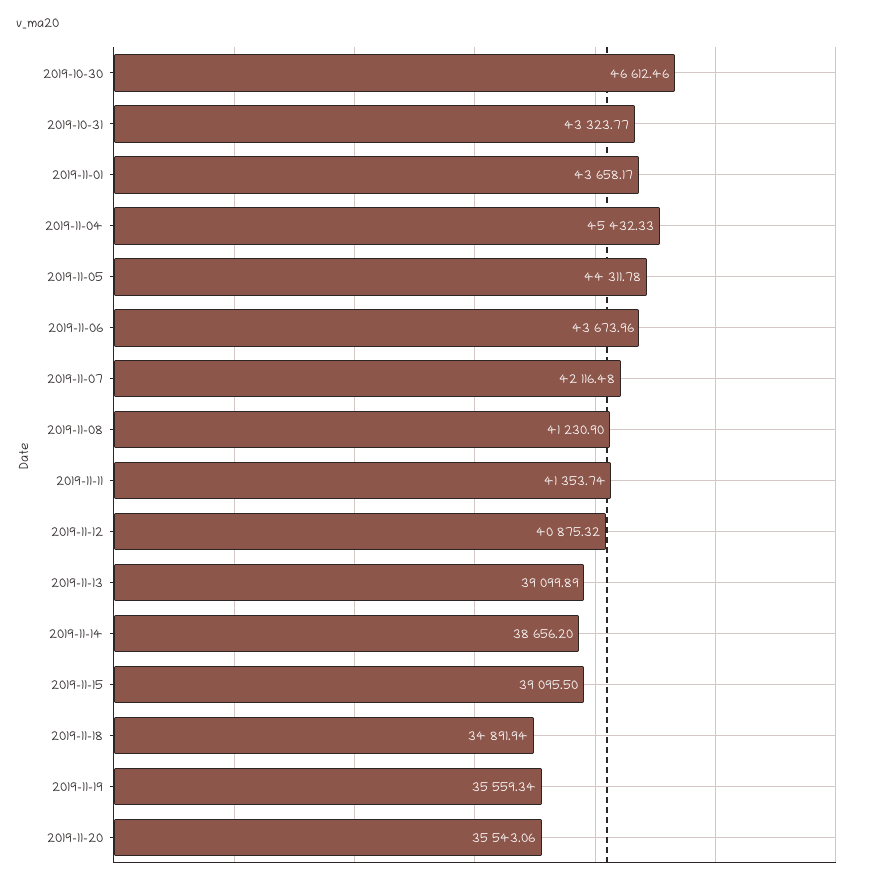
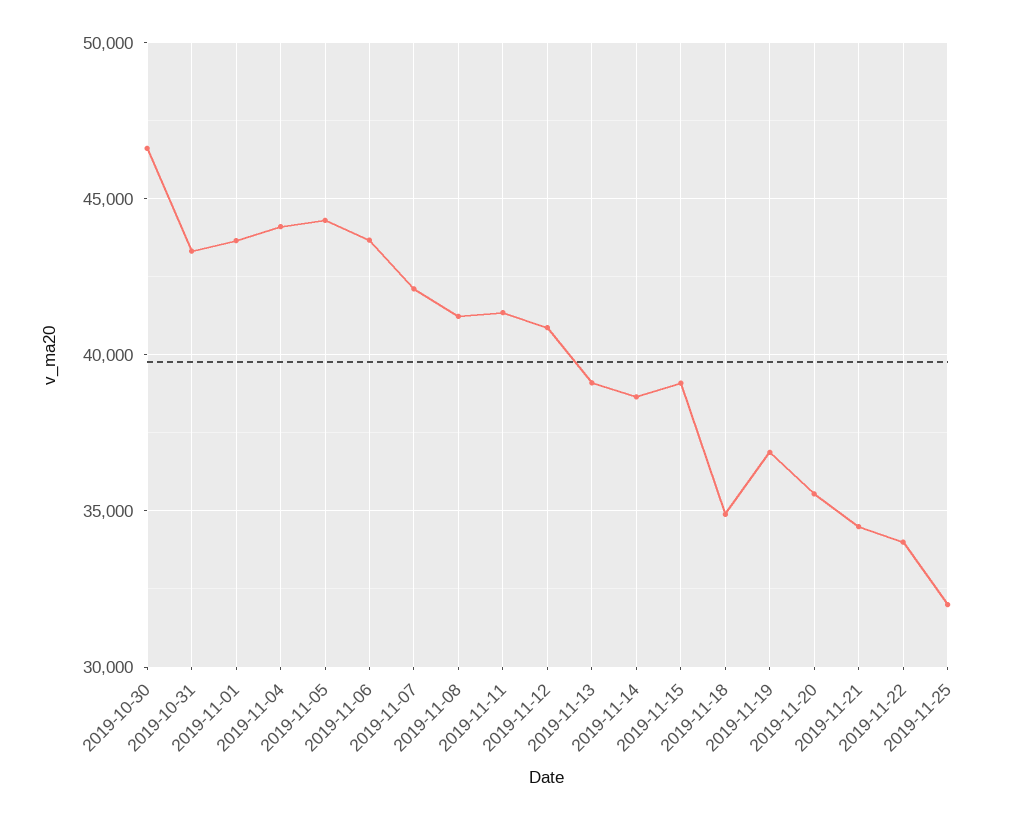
2019-11-04: 45432.33 -> 44000
2019-11-19: 35559.34 -> 37000
2019-11-21: none -> 34500
2019-11-22: none -> 34000
2019-11-25: none -> 32000

